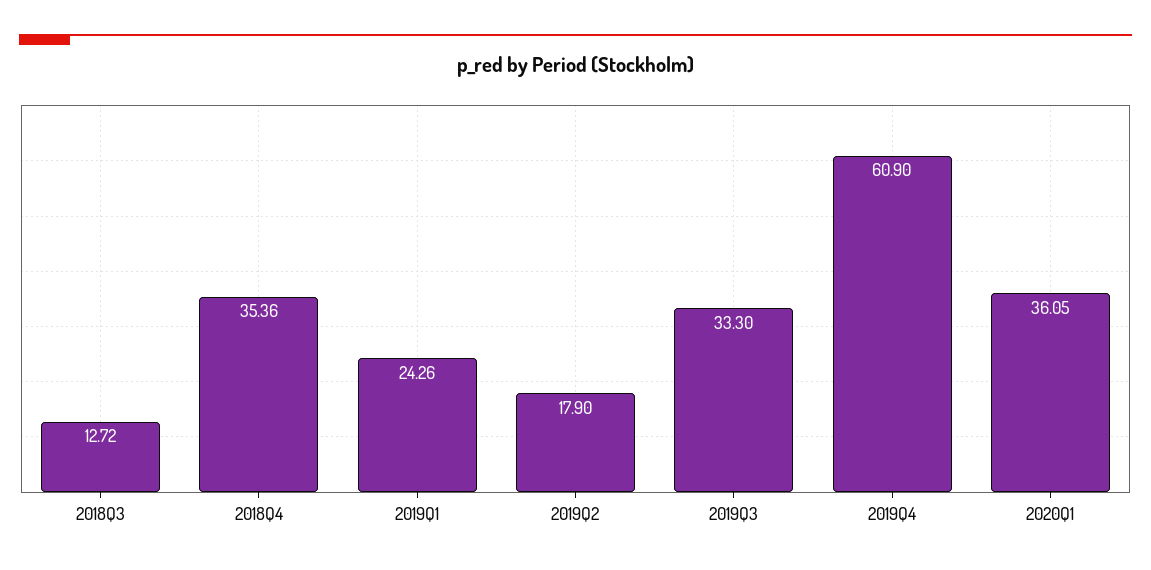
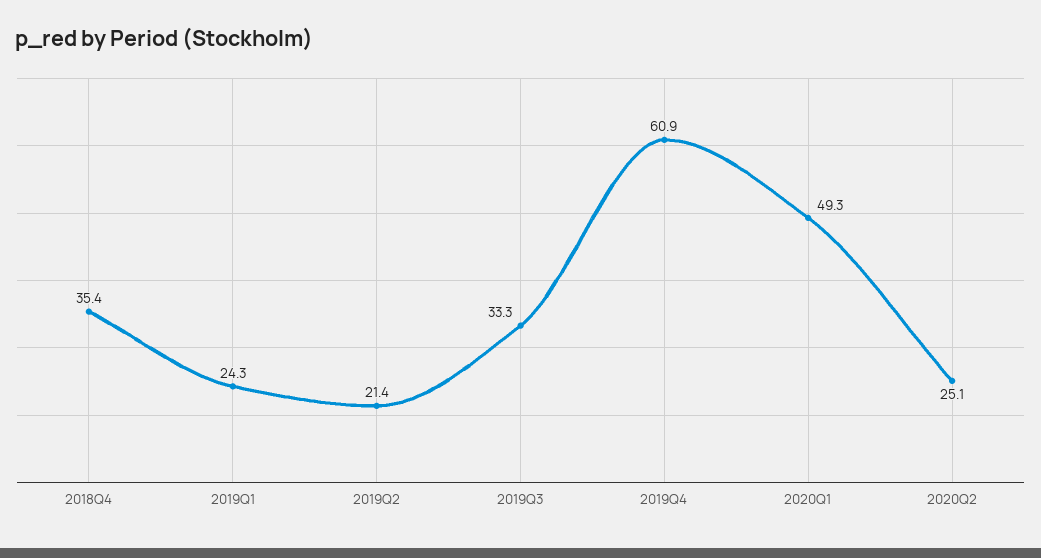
2018Q3: 12.72 -> none
2019Q2: 17.9 -> 21.4
2020Q1: 36.05 -> 49.3
2020Q2: none -> 25.1

